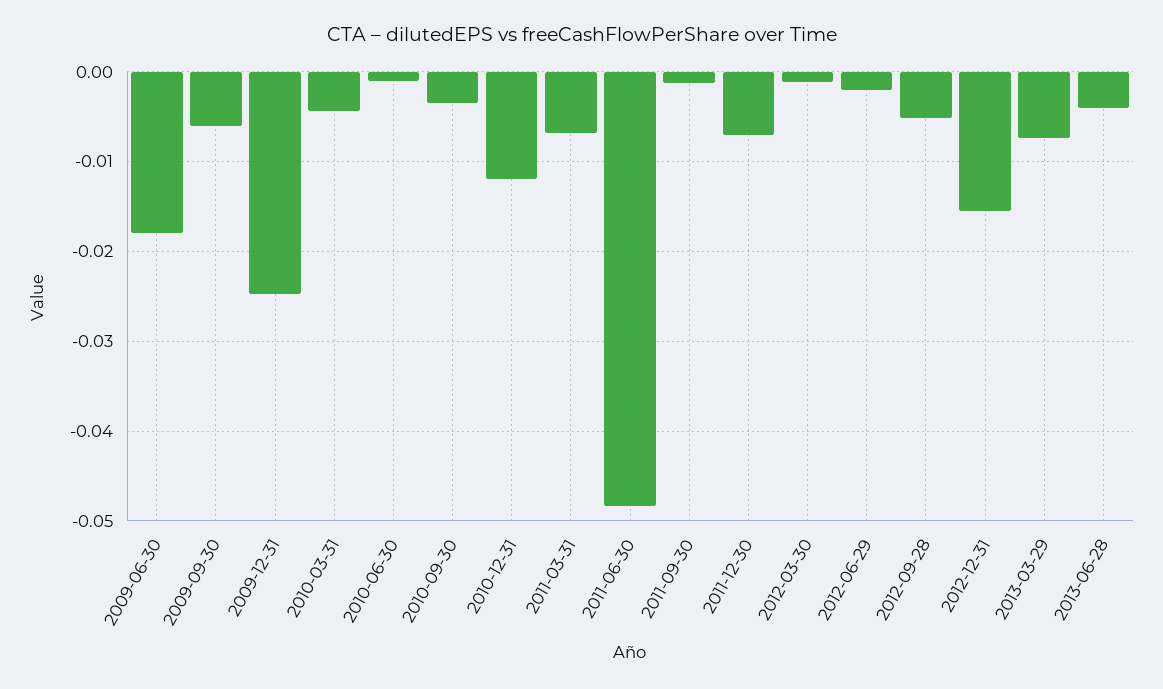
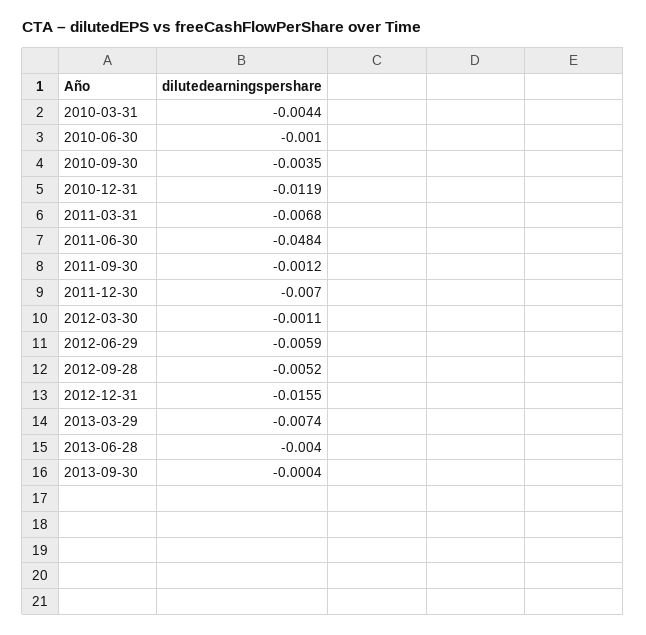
2009-06-30: -0.018 -> none
2009-09-30: -0.006 -> none
2009-12-31: -0.025 -> none
2012-06-29: -0.002 -> -0.0059
2013-09-30: none -> -0.0004

